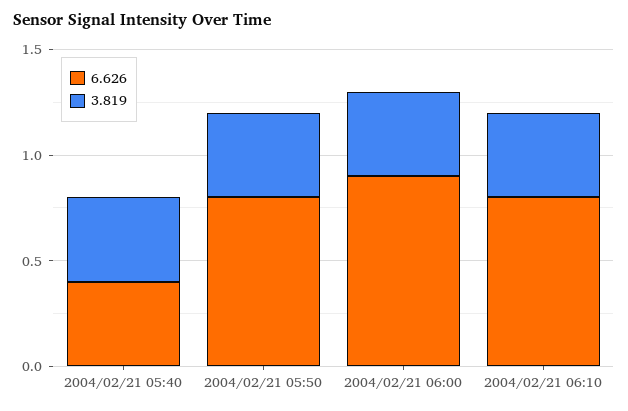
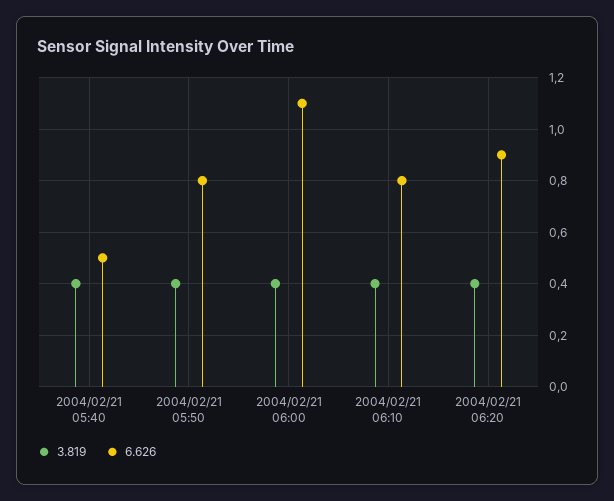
6.626, 2004/02/21 05:40: 0.4 -> 0.5
6.626, 2004/02/21 06:00: 0.9 -> 1.1
3.819, 2004/02/21 06:20: none -> 0.4
6.626, 2004/02/21 06:20: none -> 0.9

